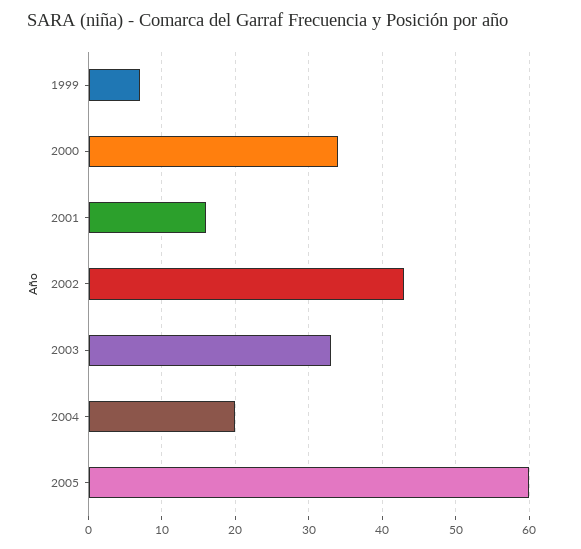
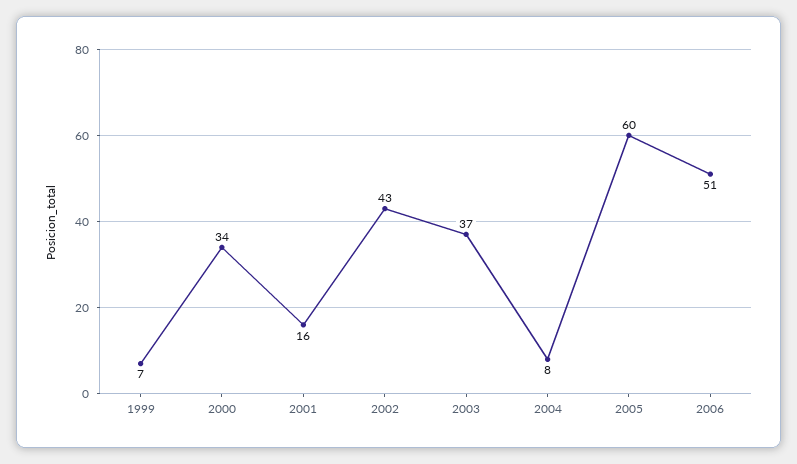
2003: 33 -> 37
2004: 20 -> 8
2006: none -> 51

